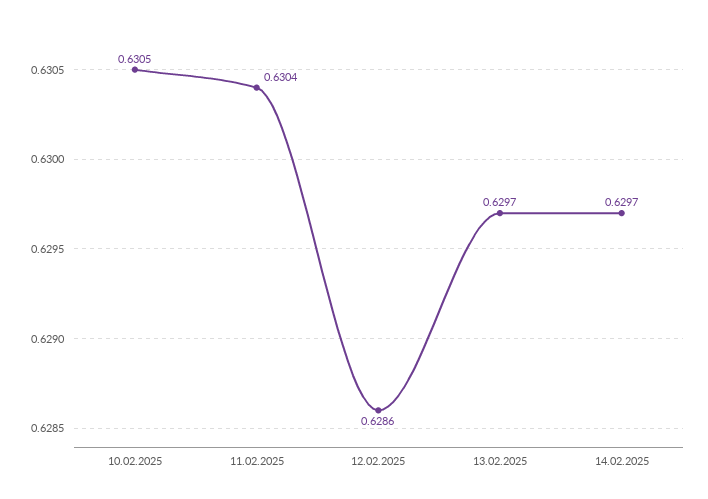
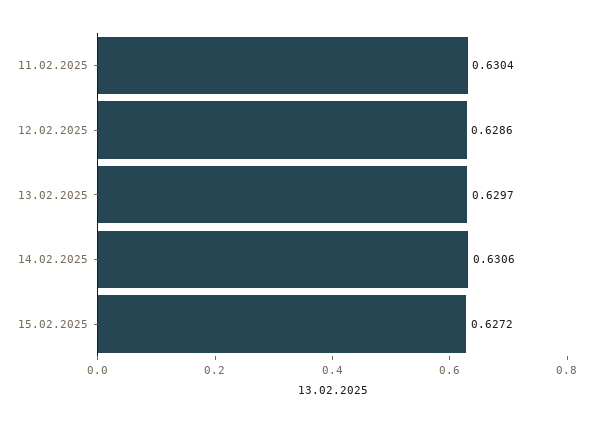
10.02.2025: 0.6305 -> none
14.02.2025: 0.6297 -> 0.6306
15.02.2025: none -> 0.6272

